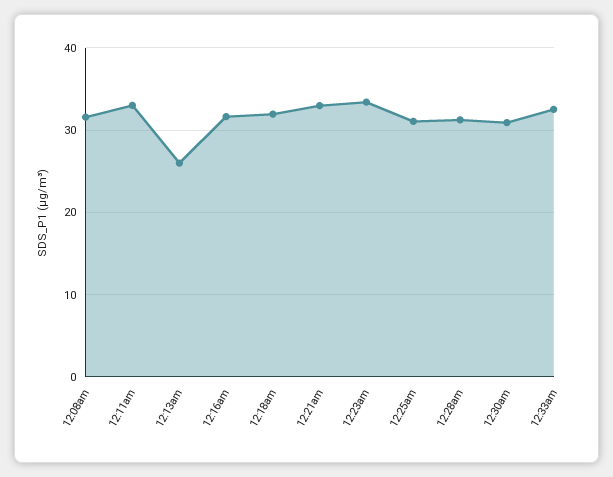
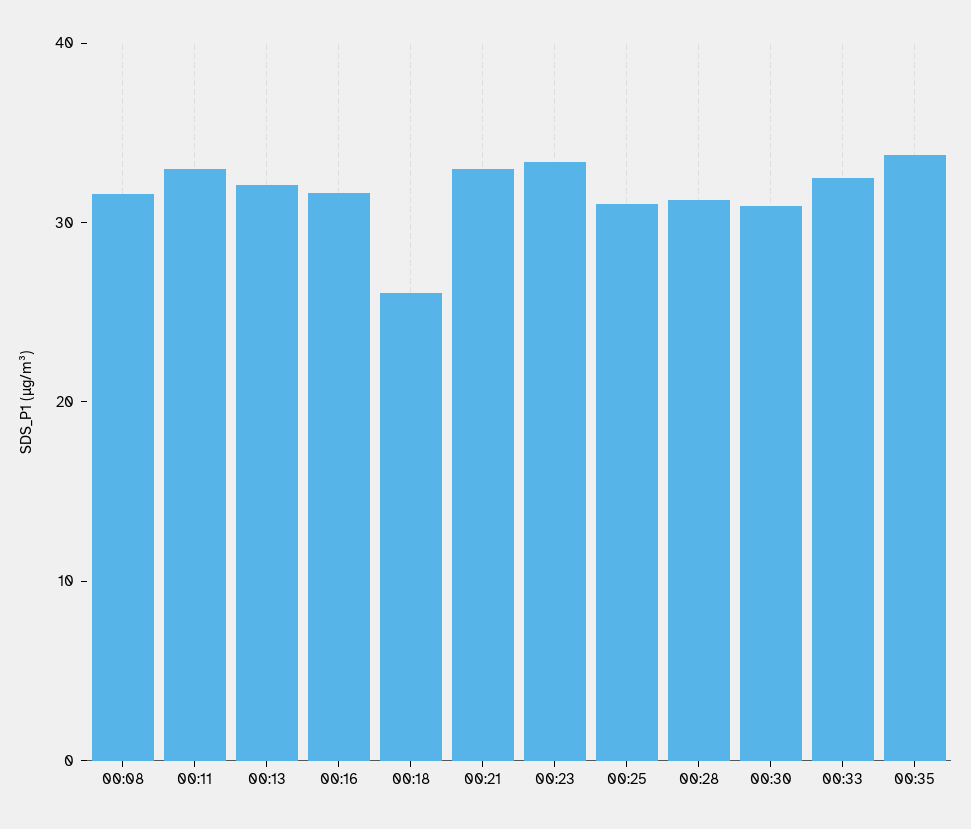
12:13am: 26 -> 32
12:18am: 32 -> 26
00:35: none -> 34

